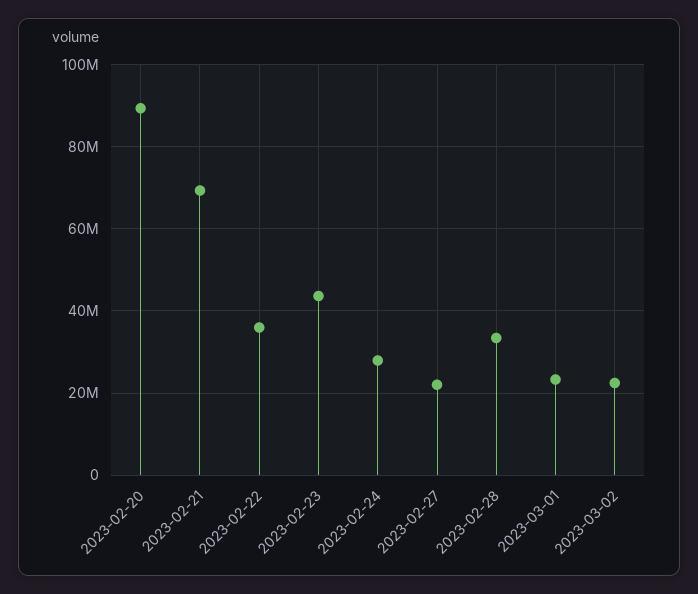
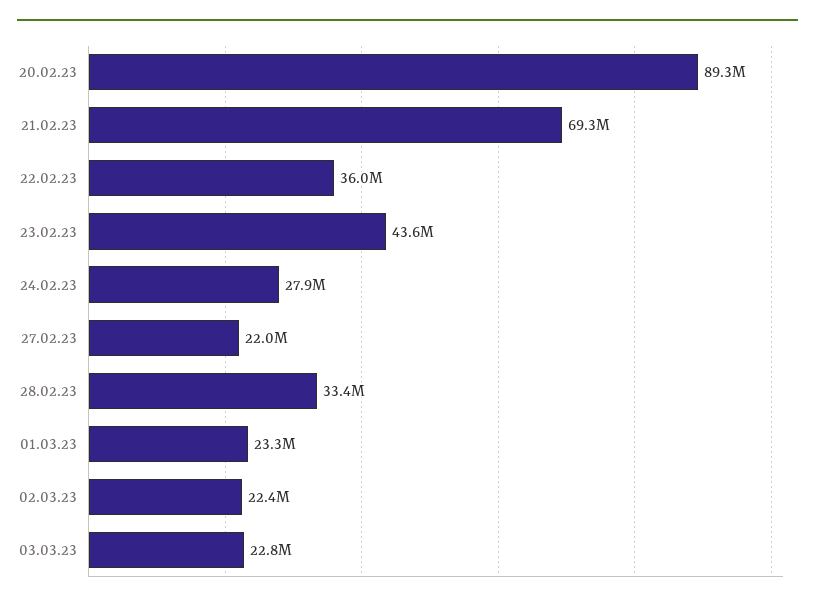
03.03.23: none -> 22800000

